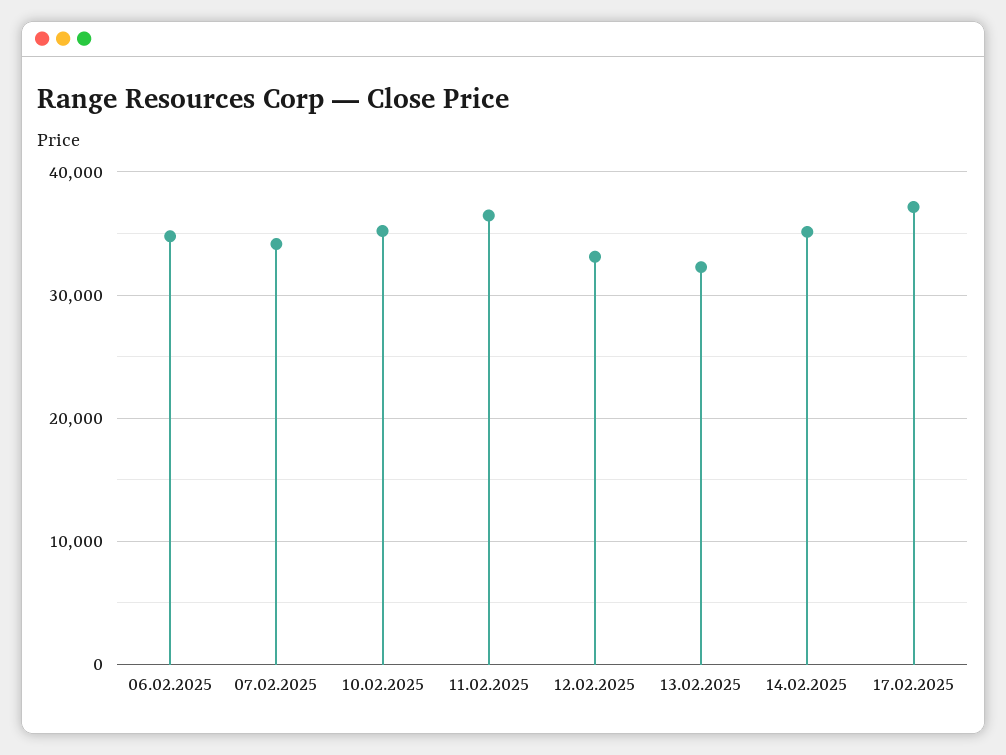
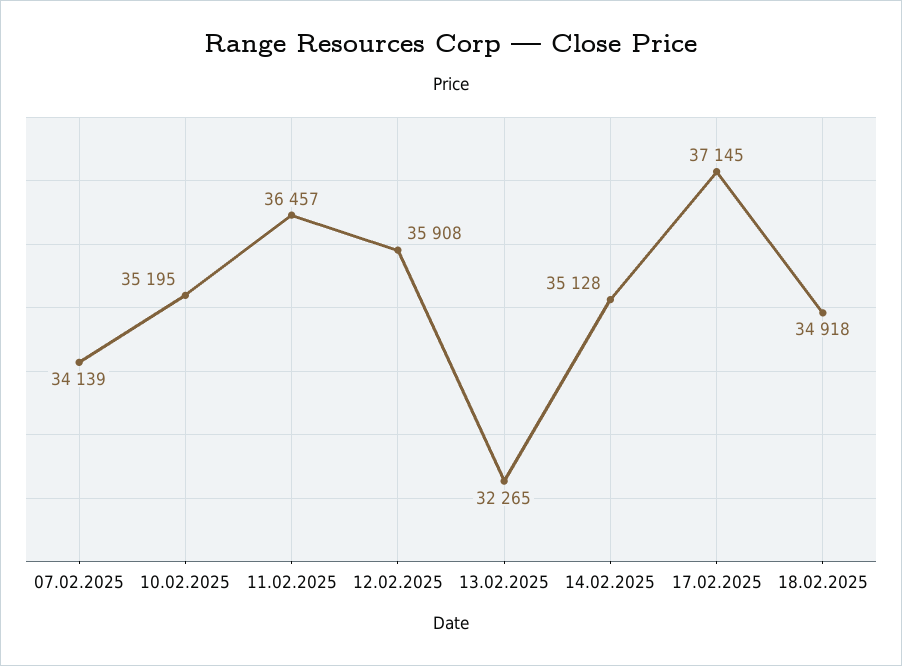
06.02.2025: 35000 -> none
12.02.2025: 33000 -> 35908
18.02.2025: none -> 34918

